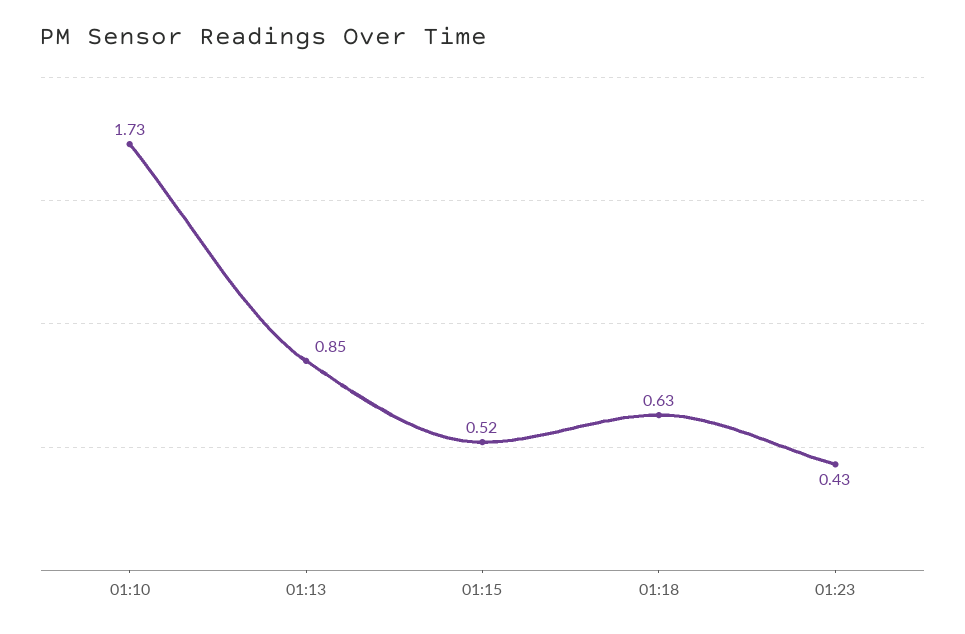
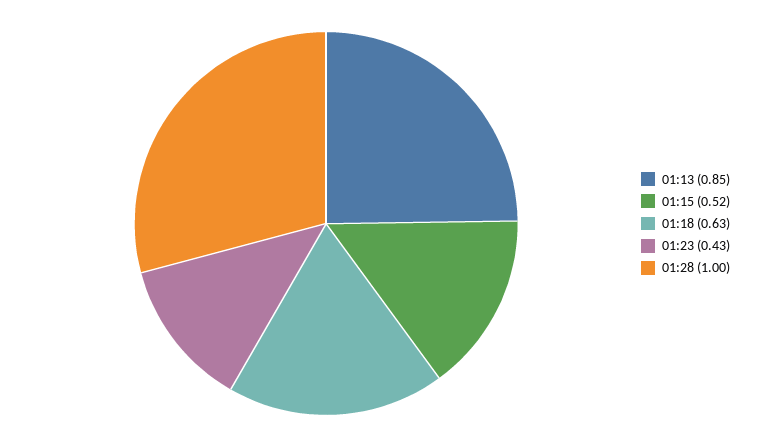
01:10: 1.73 -> none
01:28: none -> 1

